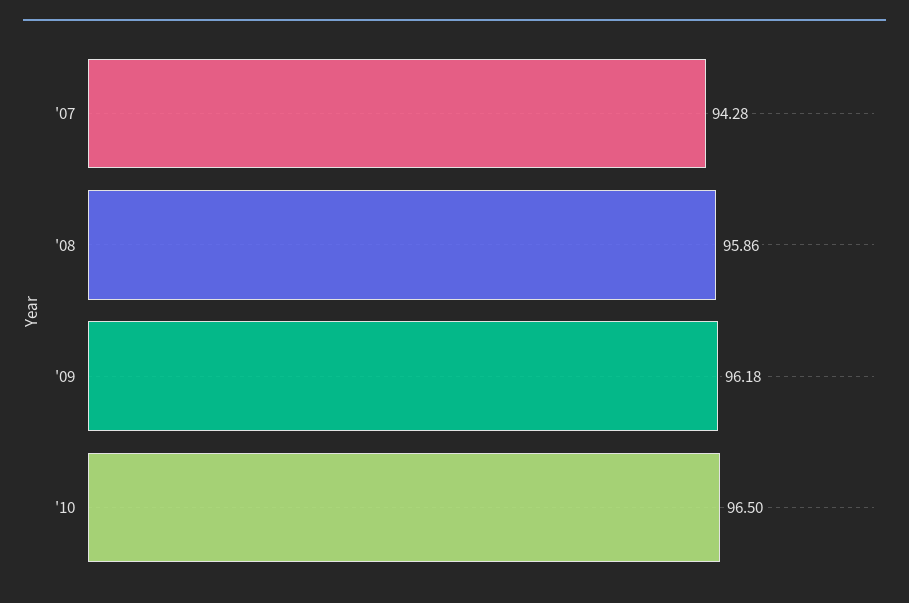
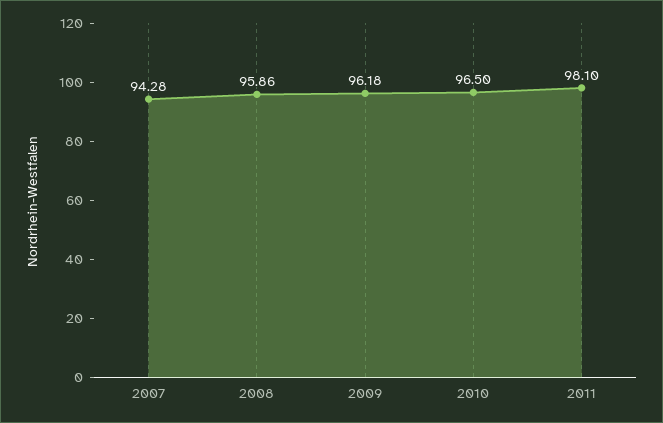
2011: none -> 98.1

